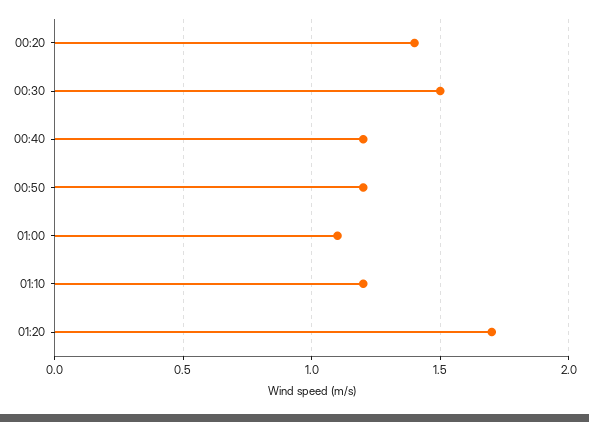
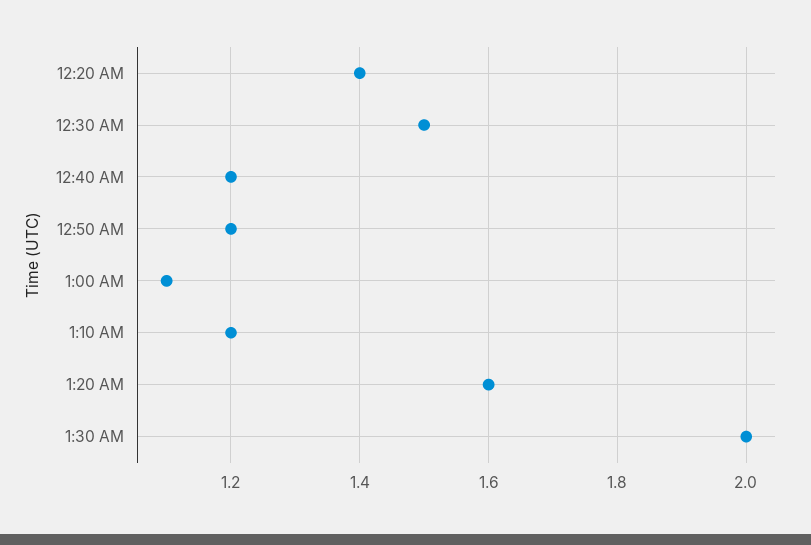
01:20: 1.7 -> 1.6
1:30 AM: none -> 2

